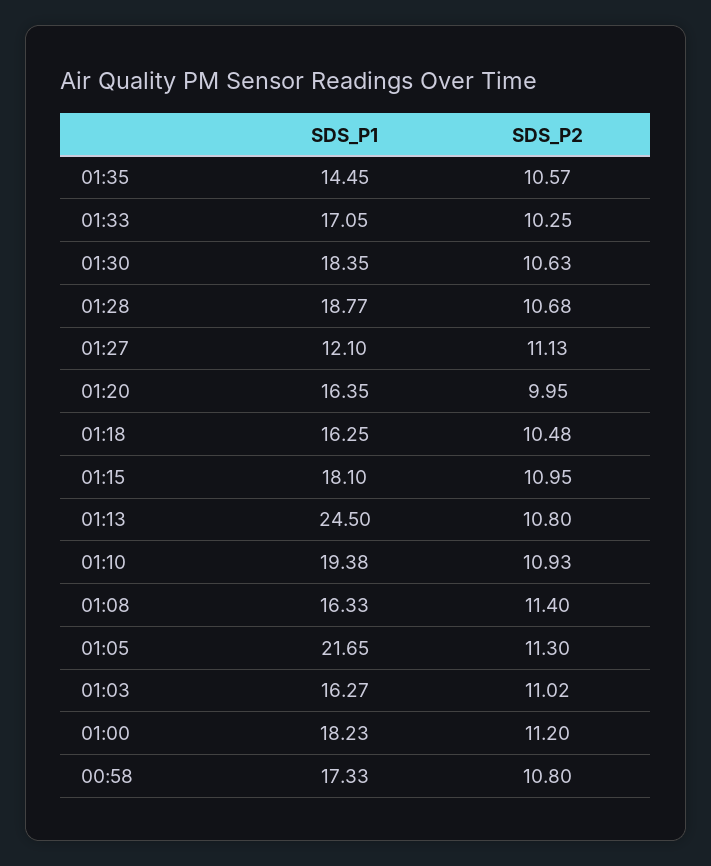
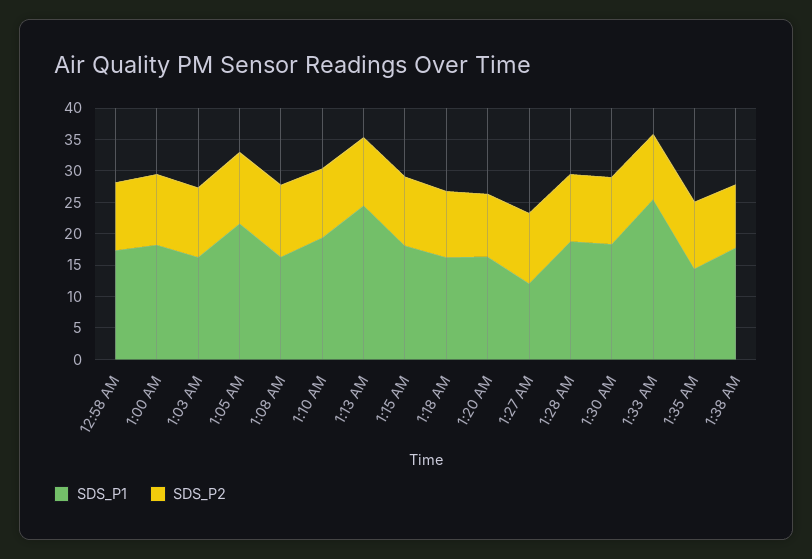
SDS_P1, 01:33: 17.05 -> 25
SDS_P1, 1:38 AM: none -> 17.5
SDS_P2, 1:38 AM: none -> 10

